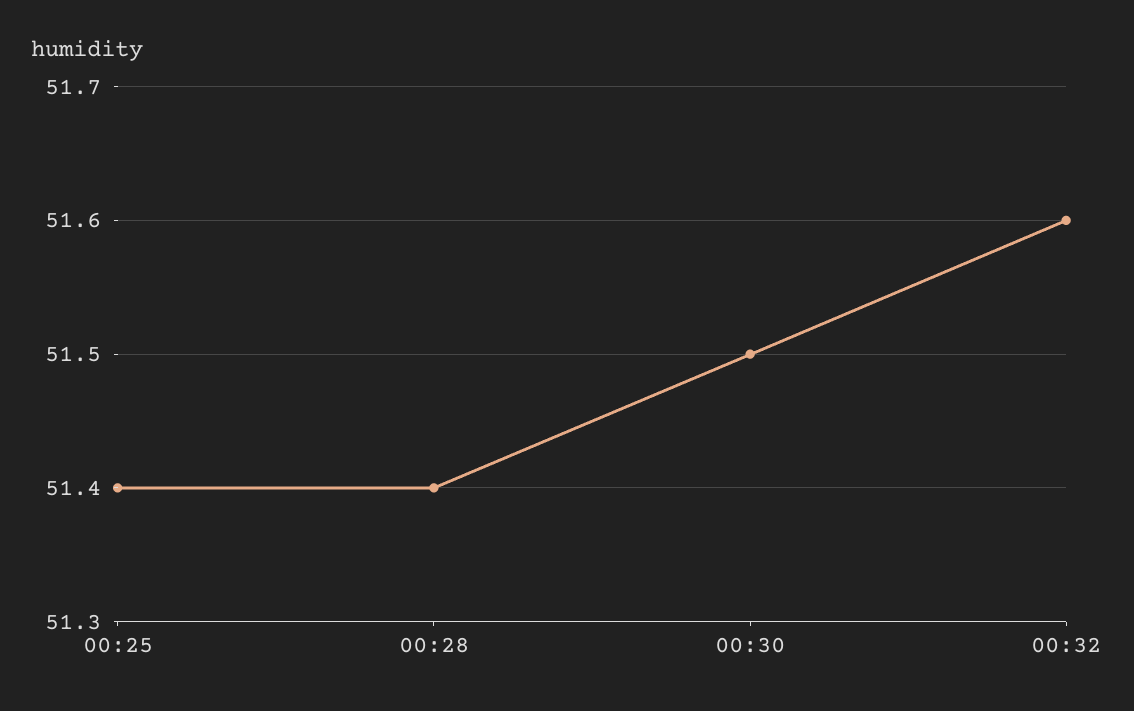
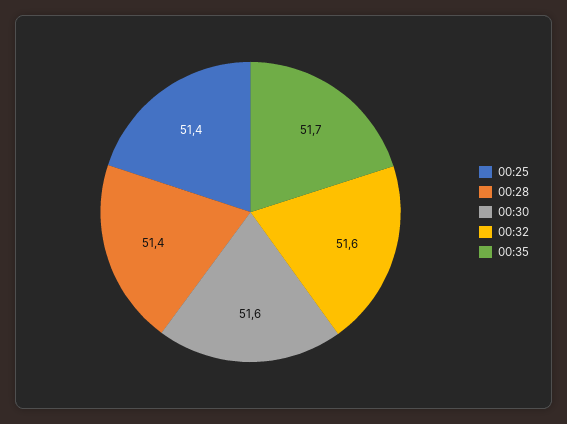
00:30: 51.5 -> 51.6
00:35: none -> 51.7

